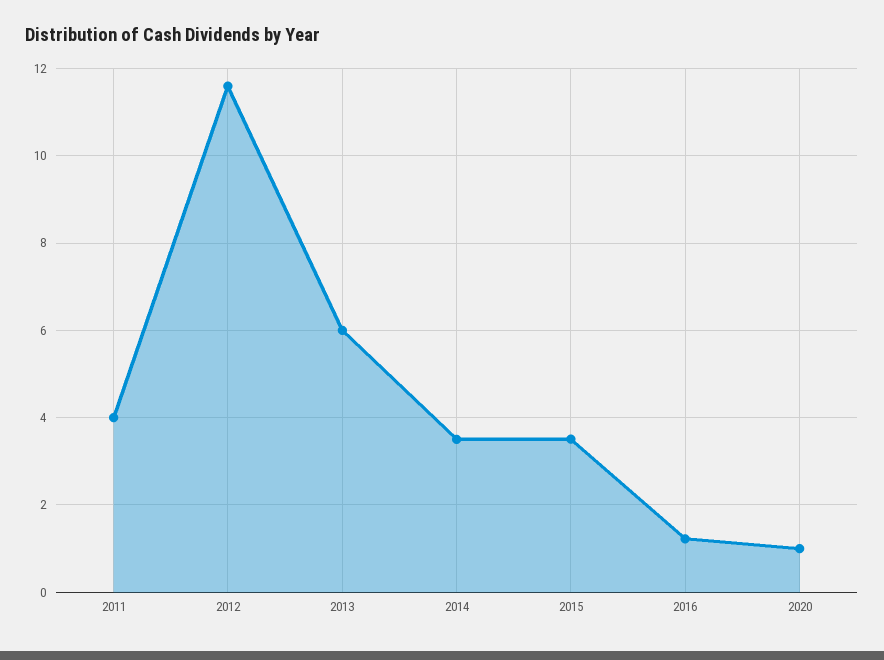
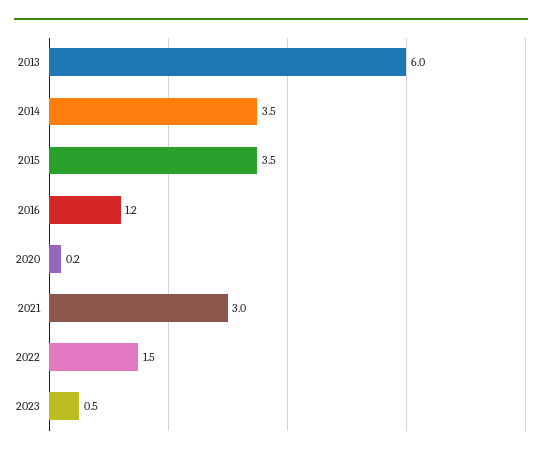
2011: 4 -> none
2012: 11.6 -> none
2020: 1 -> 0.2
2021: none -> 3
2022: none -> 1.5
2023: none -> 0.5

